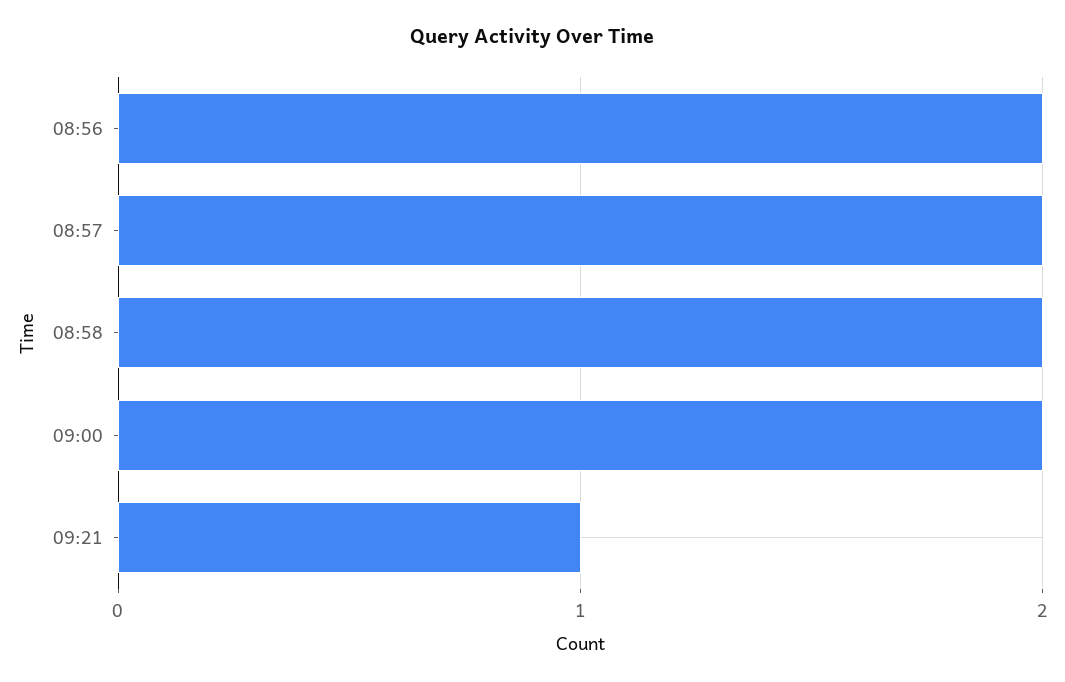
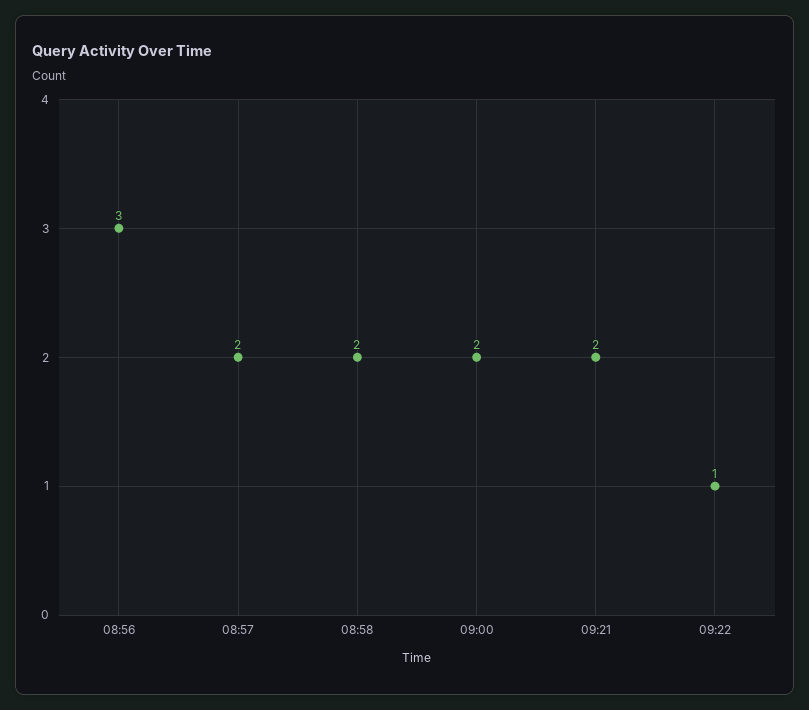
08:56: 2 -> 3
09:21: 1 -> 2
09:22: none -> 1

